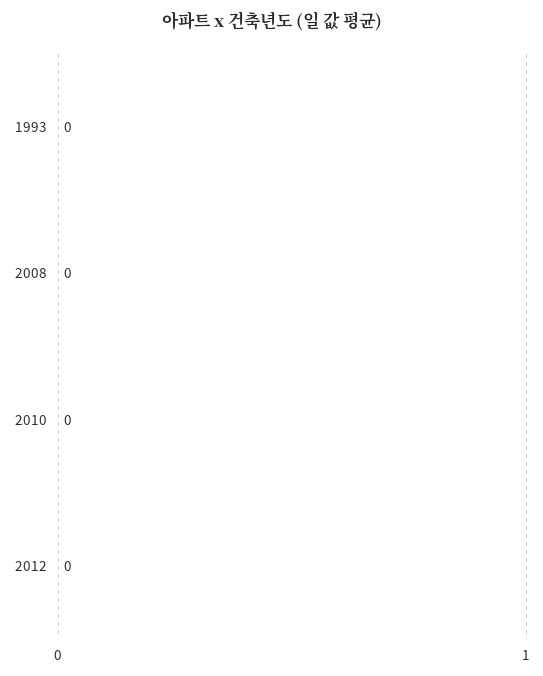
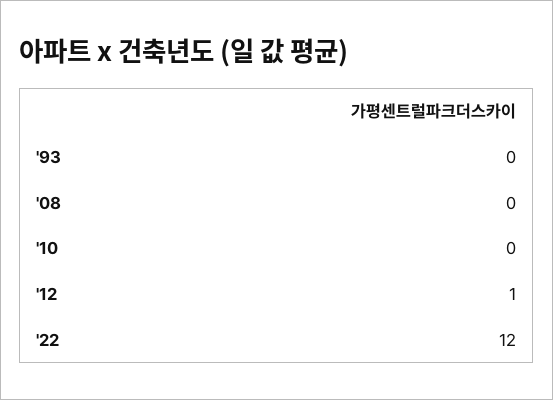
2012: 0 -> 1
'22: none -> 12

